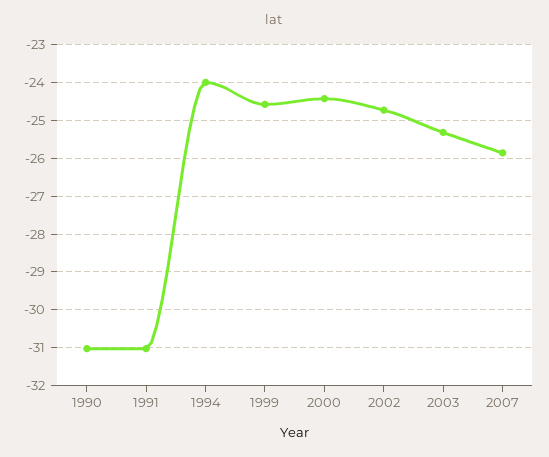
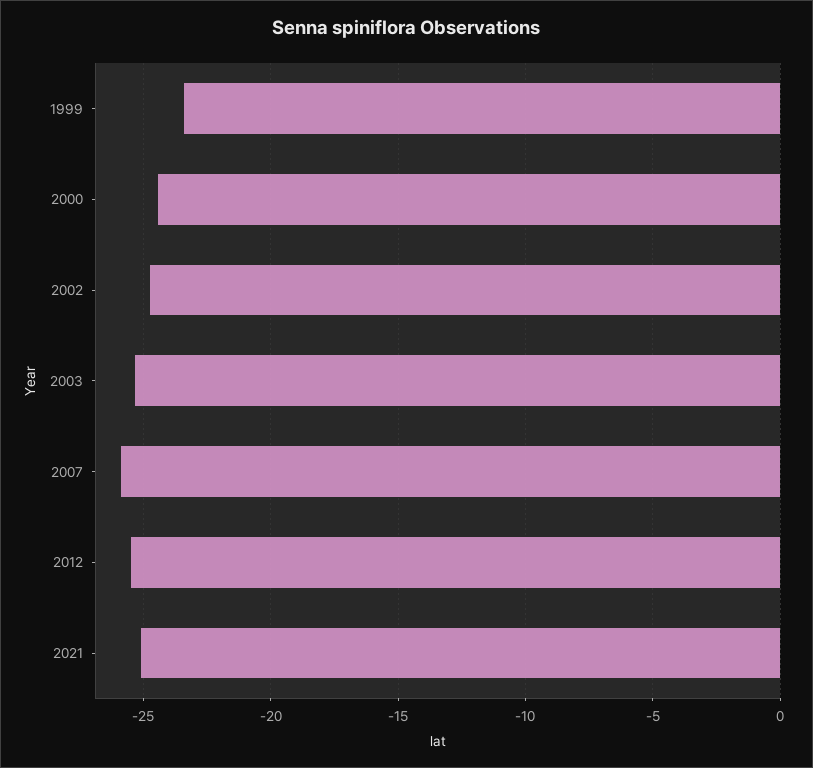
1990: -31 -> none
1991: -31 -> none
1994: -24 -> none
1999: -24.6 -> -23.5
2012: none -> -25.5
2021: none -> -25

